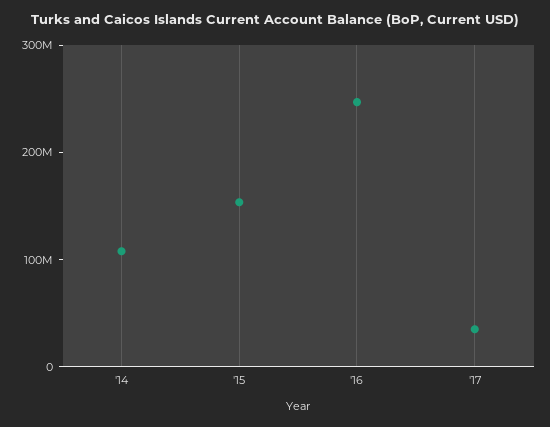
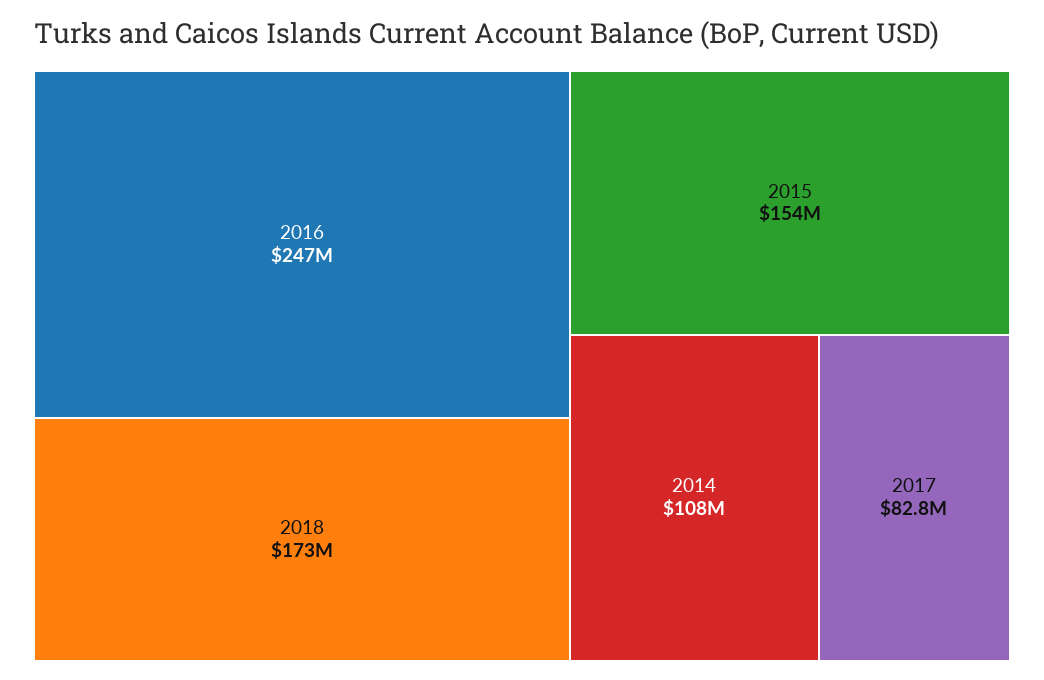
'17: 40000000 -> 82800000
2018: none -> 173000000

